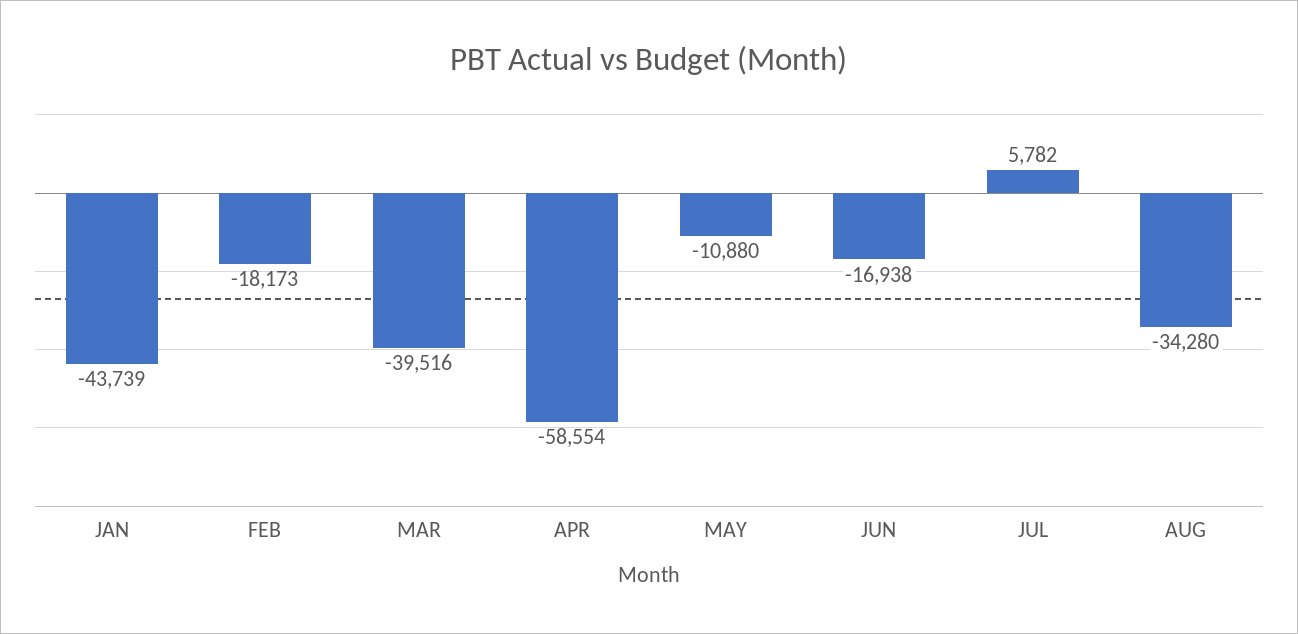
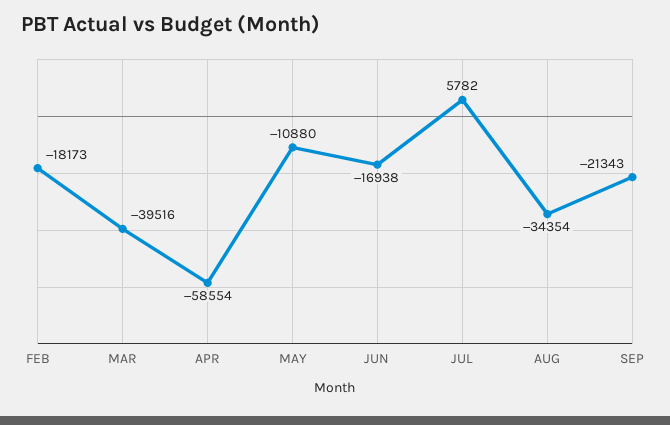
JAN: -43739 -> none
AUG: -34280 -> -34354
SEP: none -> -21343

